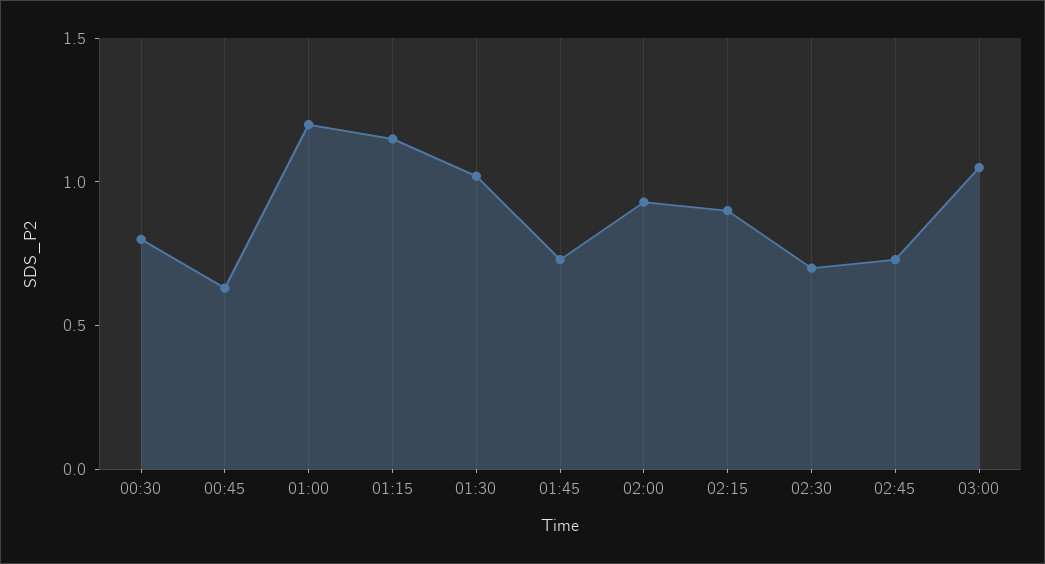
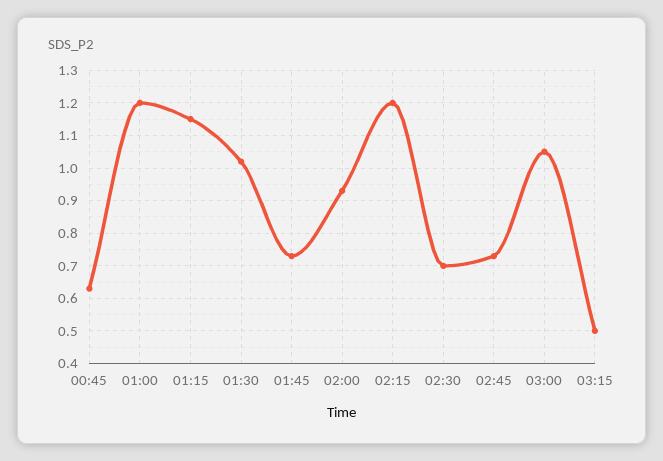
00:30: 0.8 -> none
02:15: 0.9 -> 1.2
03:15: none -> 0.5

